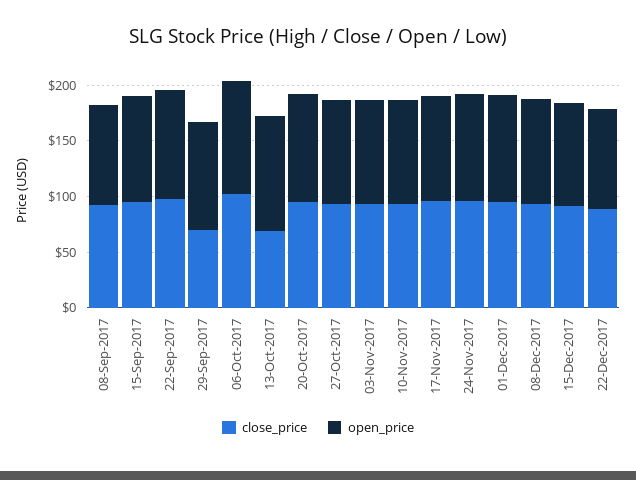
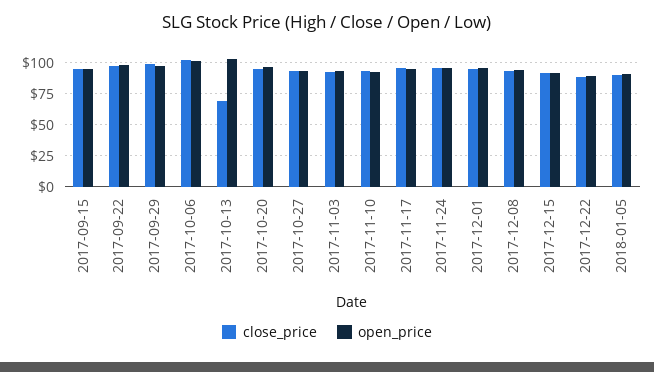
close_price, 08-Sep-2017: 90 -> none
open_price, 08-Sep-2017: 90 -> none
close_price, 29-Sep-2017: 70 -> 100
close_price, 2018-01-05: none -> 90
open_price, 2018-01-05: none -> 90

